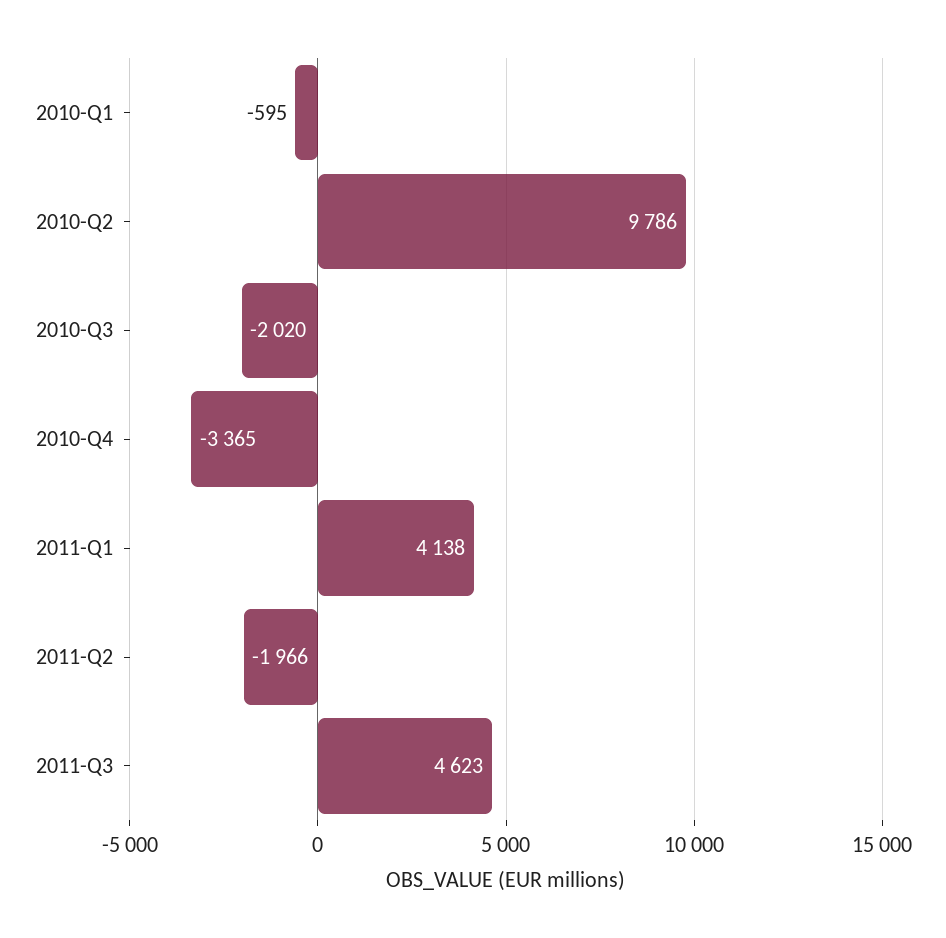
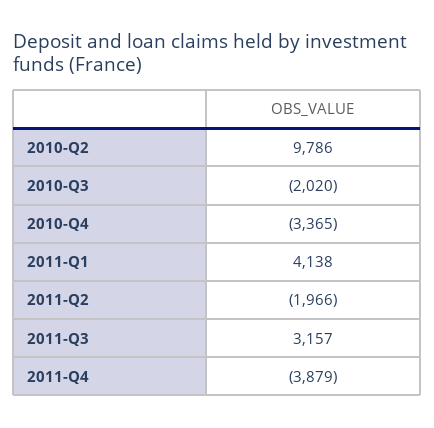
2010-Q1: -595 -> none
2011-Q3: 4623 -> 3157
2011-Q4: none -> -3879

